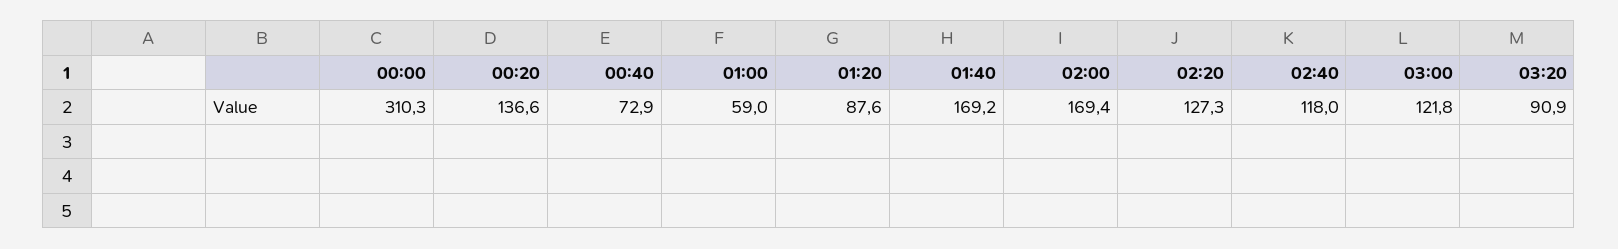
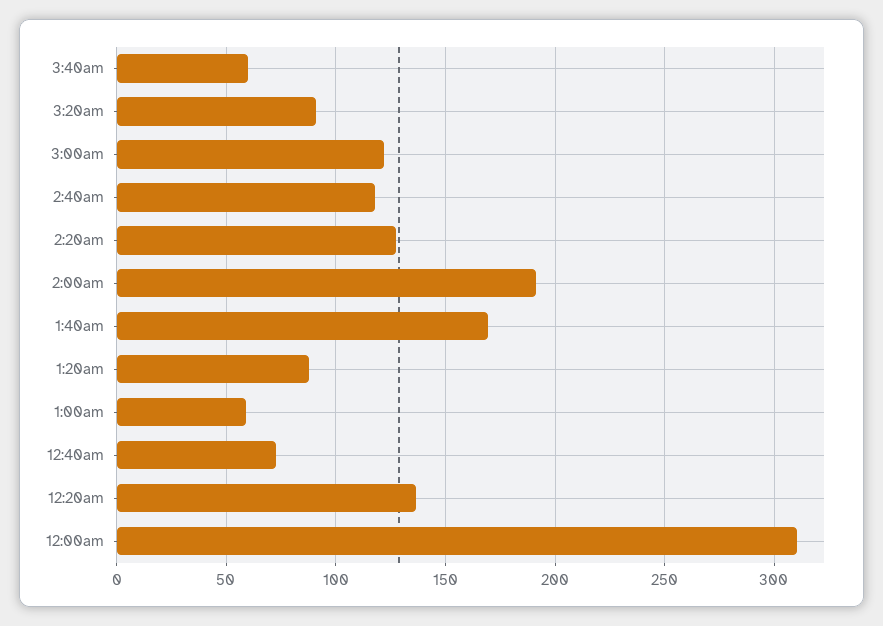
02:00: 169.4 -> 190
3:40am: none -> 60

